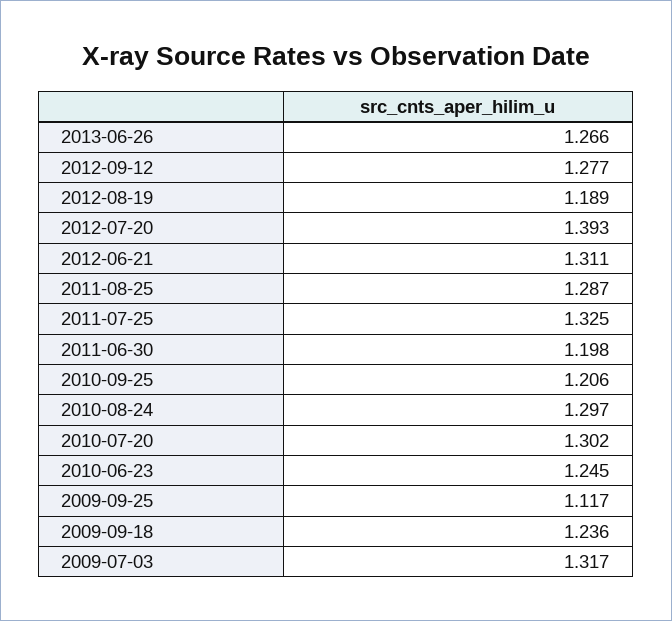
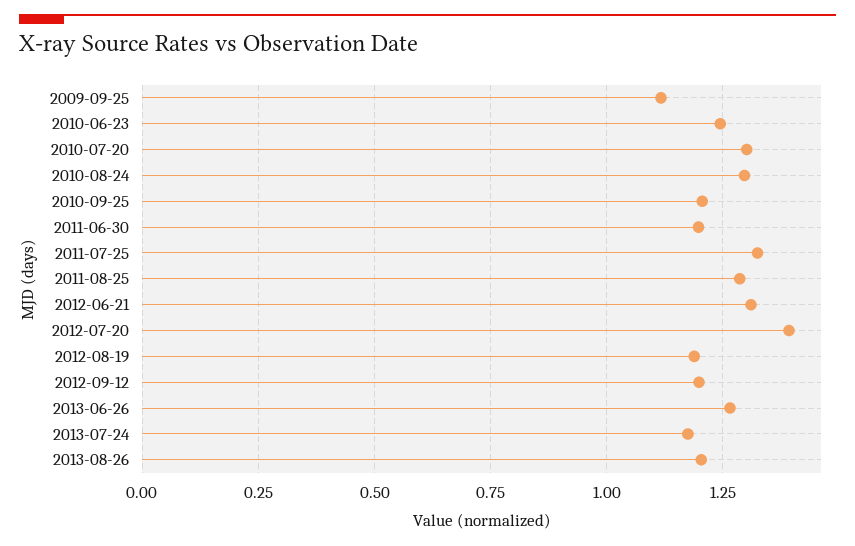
2012-09-12: 1.277 -> 1.2
2009-09-18: 1.236 -> none
2009-07-03: 1.317 -> none
2013-07-24: none -> 1.175
2013-08-26: none -> 1.2

